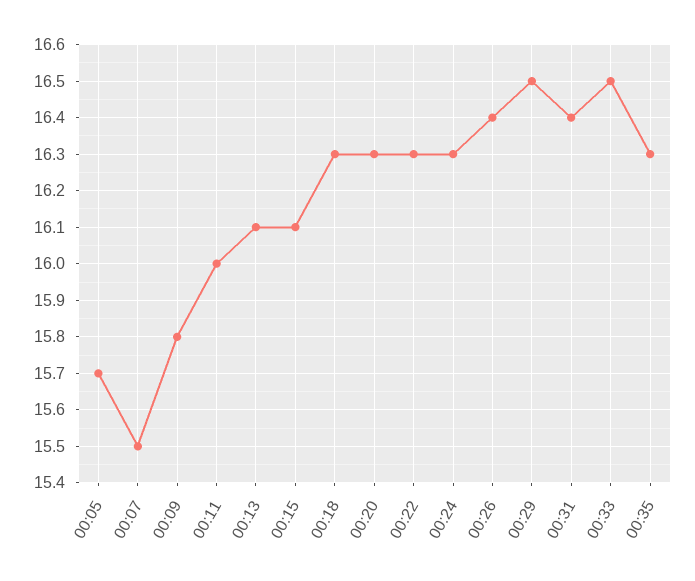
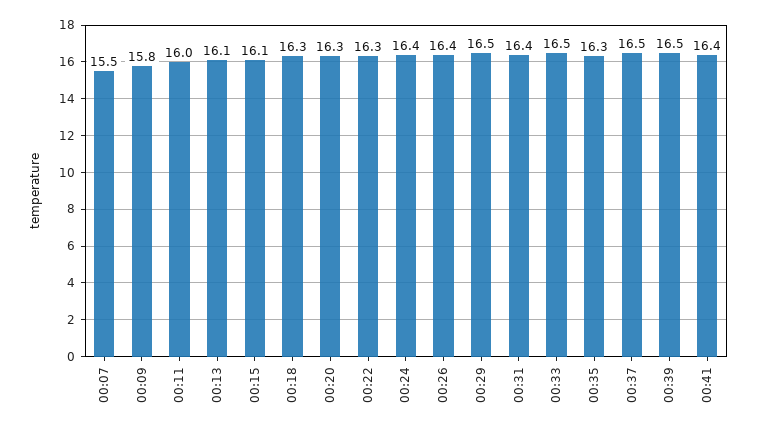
00:05: 15.7 -> none
00:24: 16.3 -> 16.4
00:37: none -> 16.5
00:39: none -> 16.5
00:41: none -> 16.4

